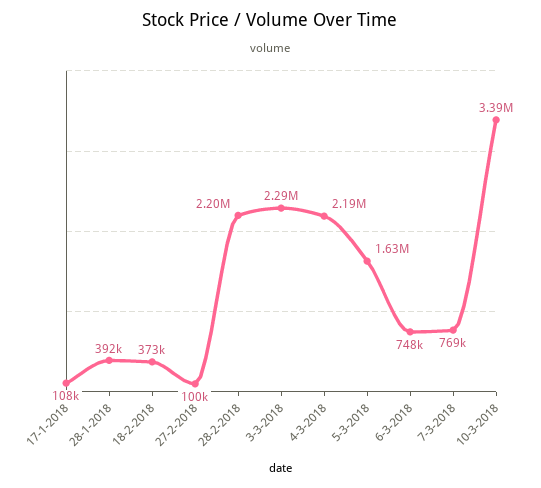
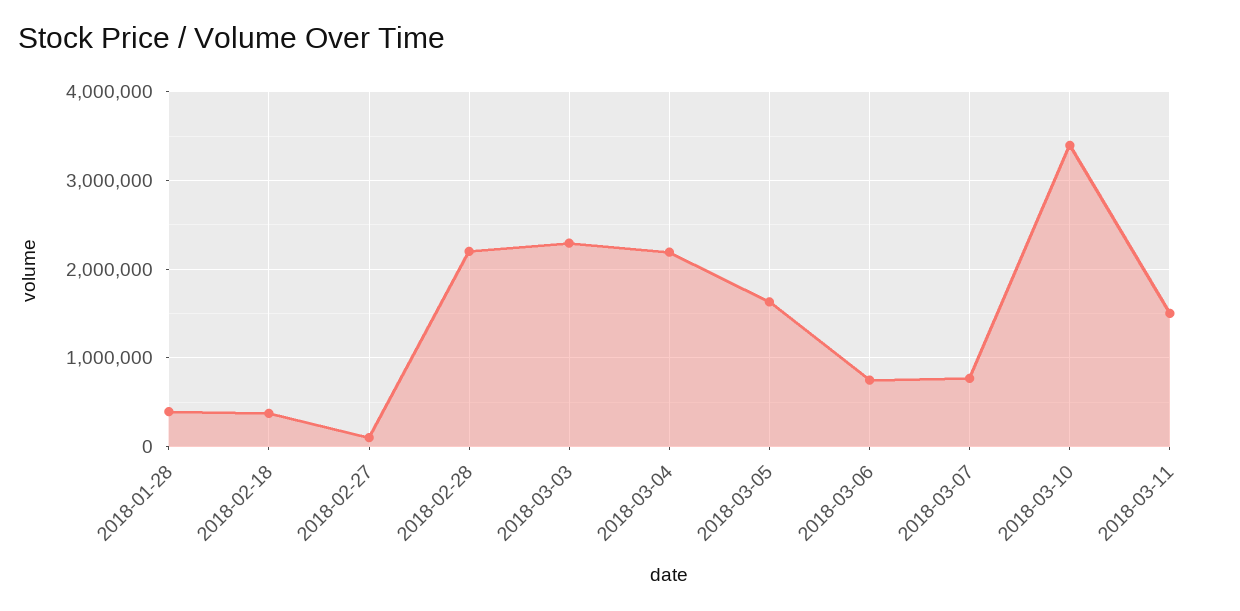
17-1-2018: 108000 -> none
2018-03-11: none -> 1500000

